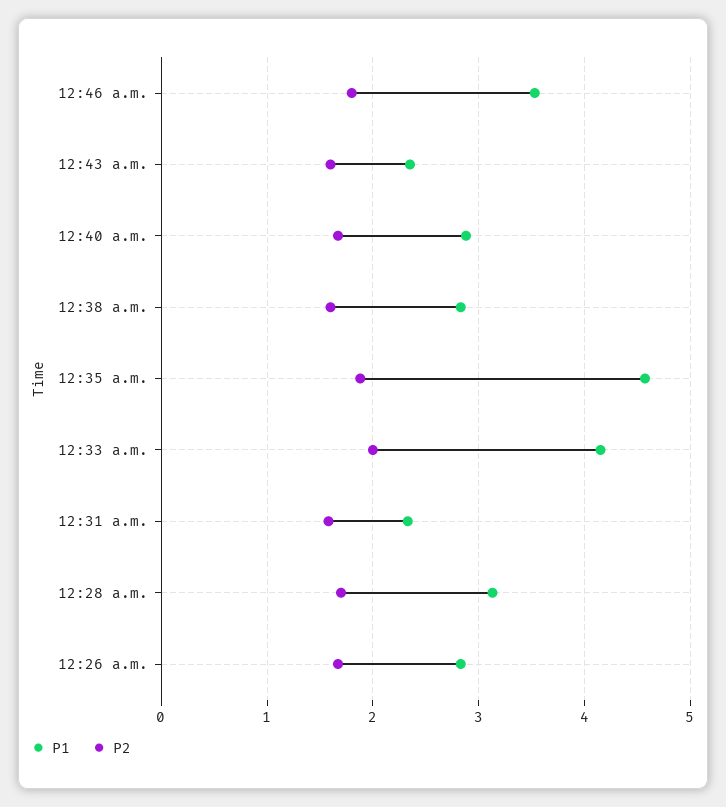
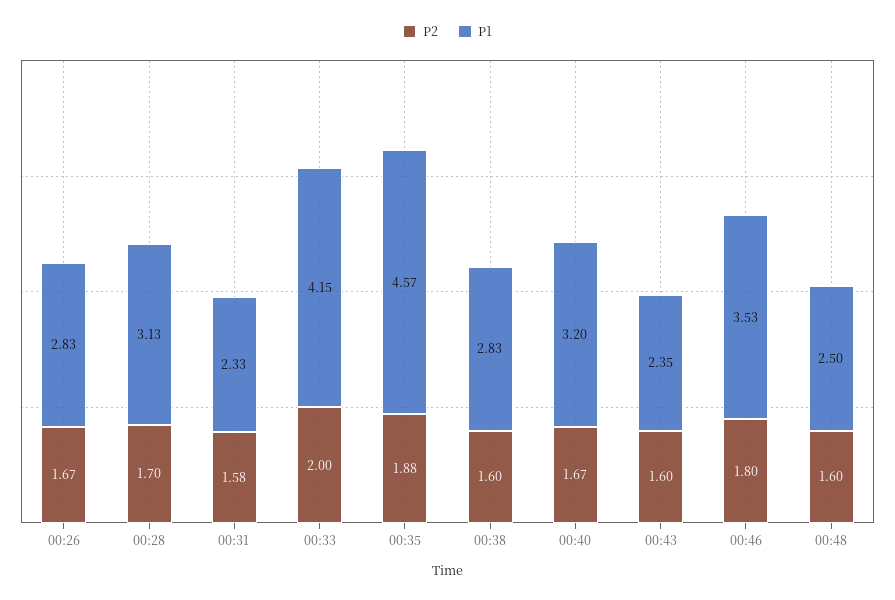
P1, 12:40 a.m.: 2.9 -> 3.2
P2, 00:48: none -> 1.6
P1, 00:48: none -> 2.5

